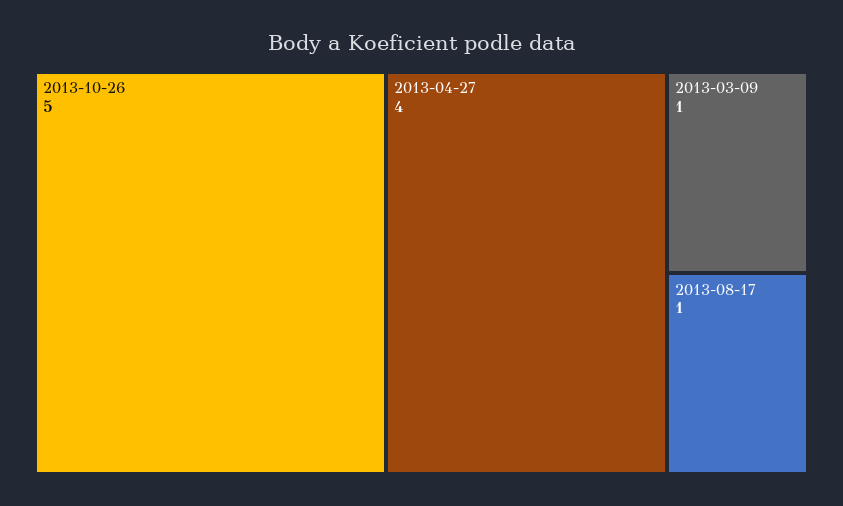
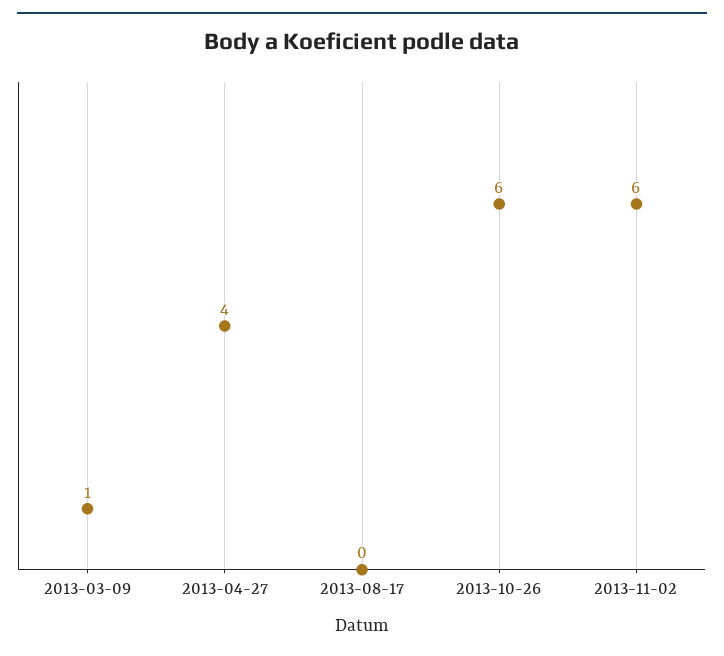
2013-10-26: 5 -> 6
2013-08-17: 1 -> 0
2013-11-02: none -> 6

